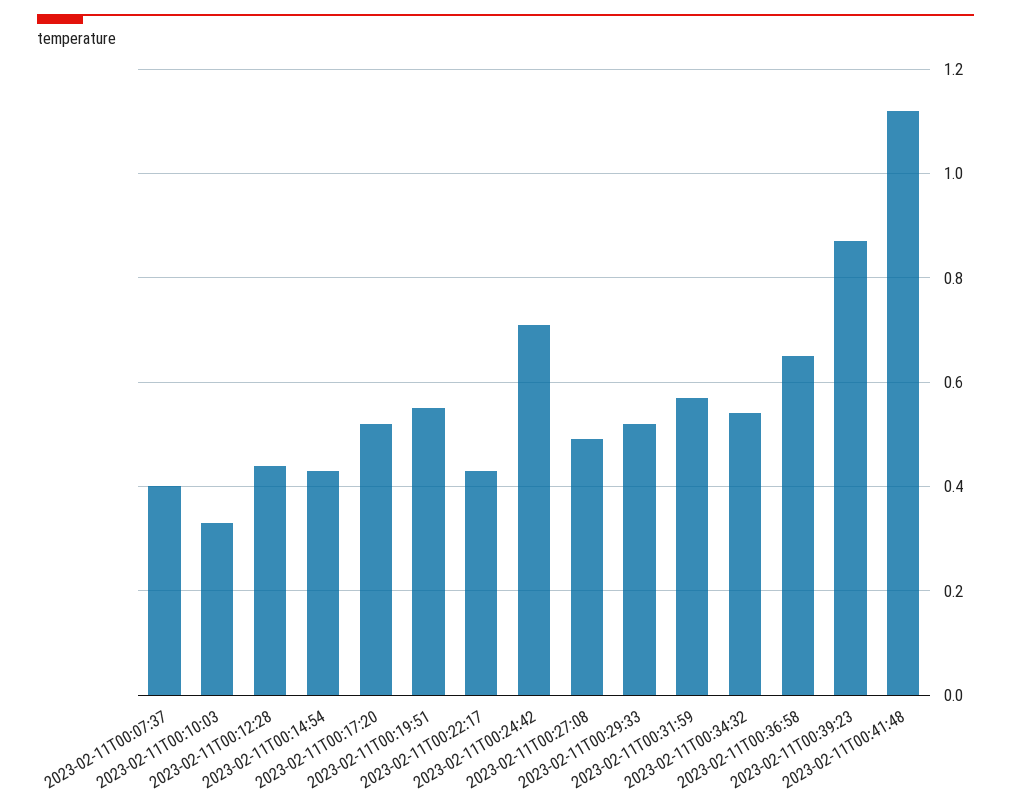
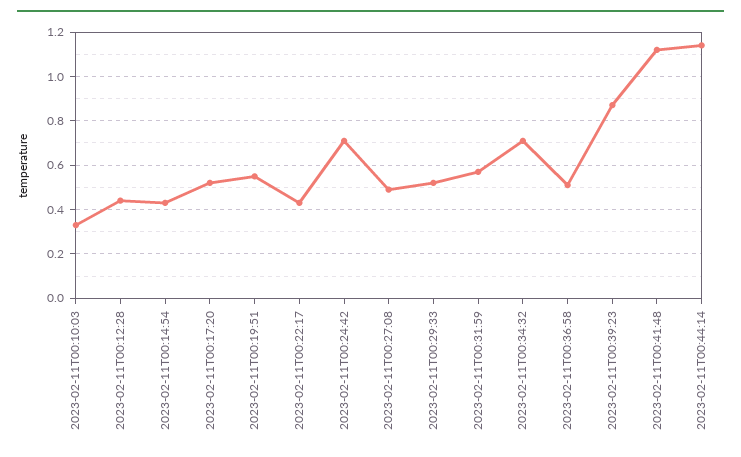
2023-02-11T00:07:37: 0.4 -> none
2023-02-11T00:34:32: 0.55 -> 0.7
2023-02-11T00:36:58: 0.65 -> 0.5
2023-02-11T00:44:14: none -> 1.15

